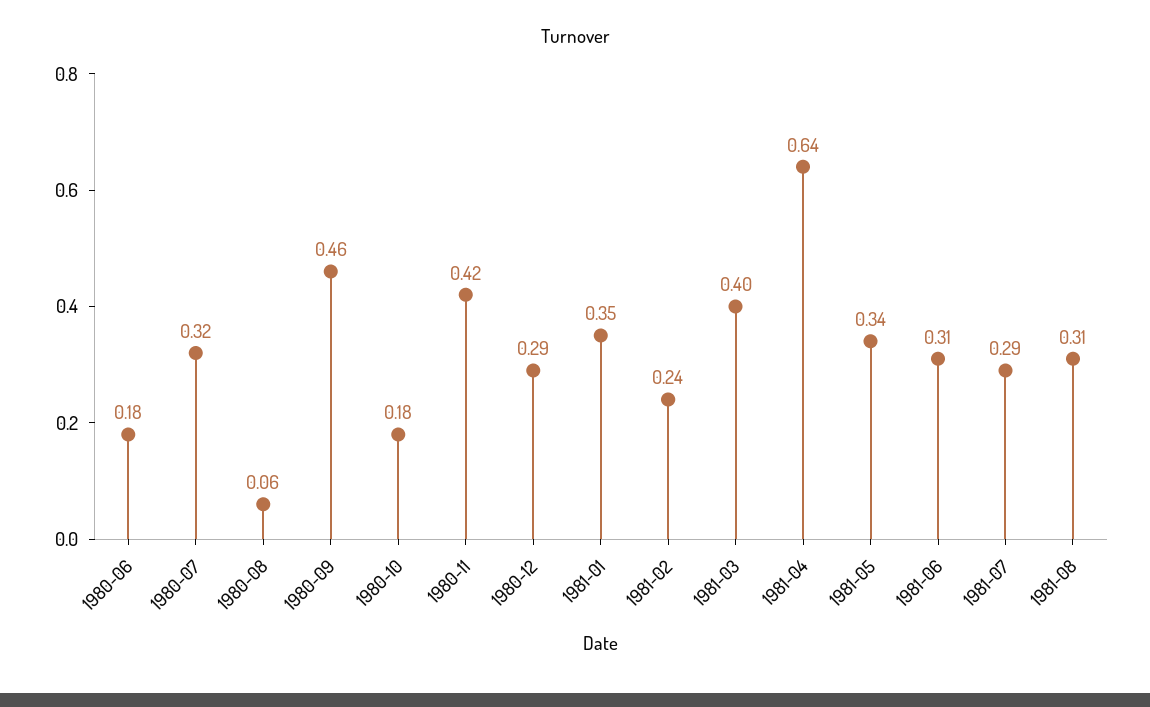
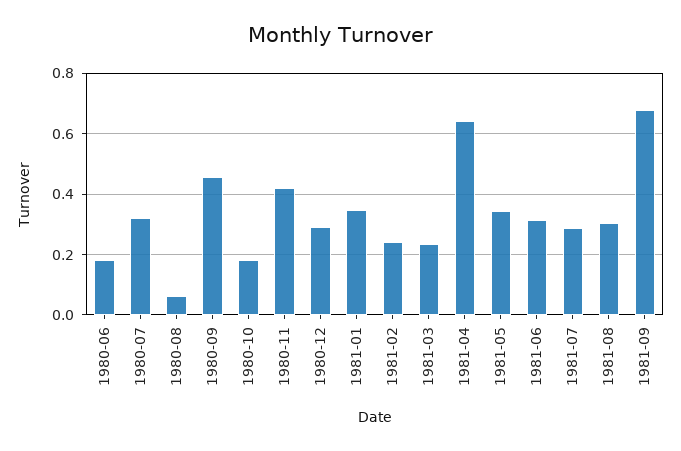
1981-03: 0.4 -> 0.24
1981-09: none -> 0.68

